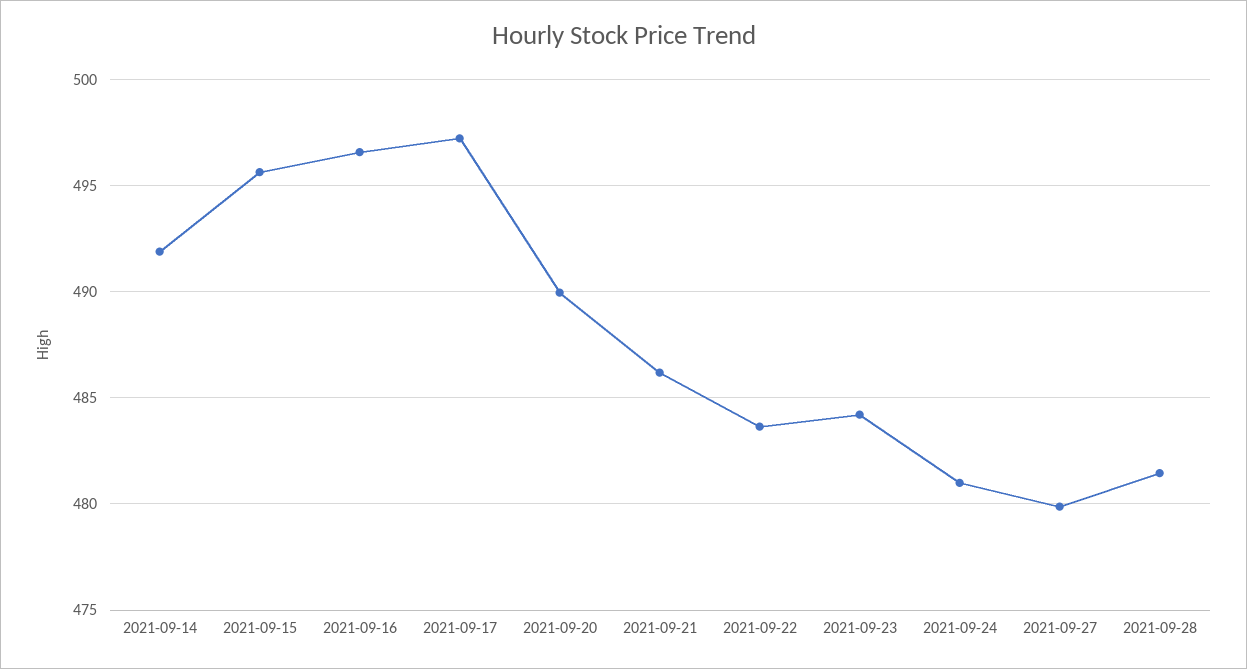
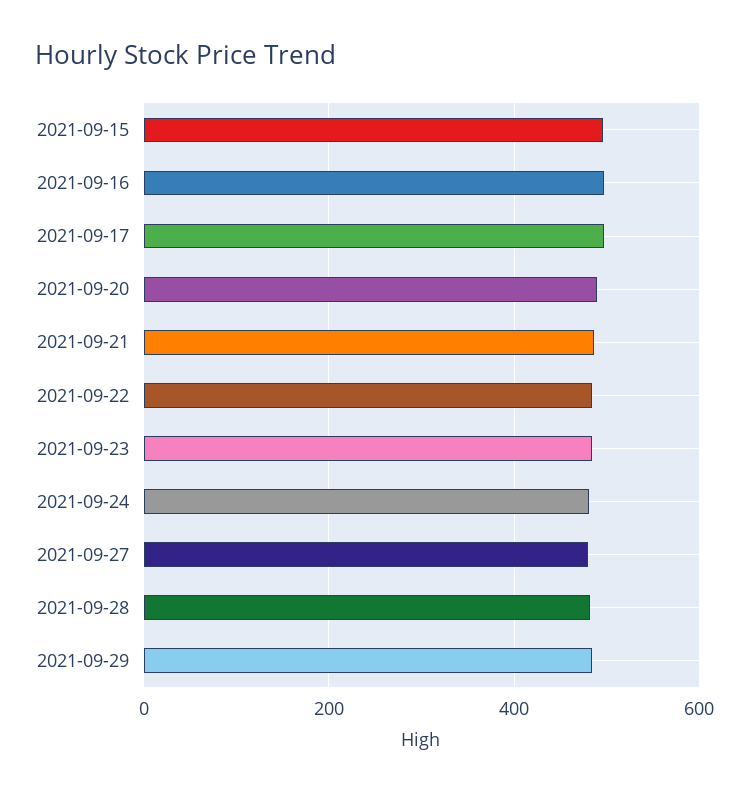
2021-09-14: 492 -> none
2021-09-29: none -> 480

